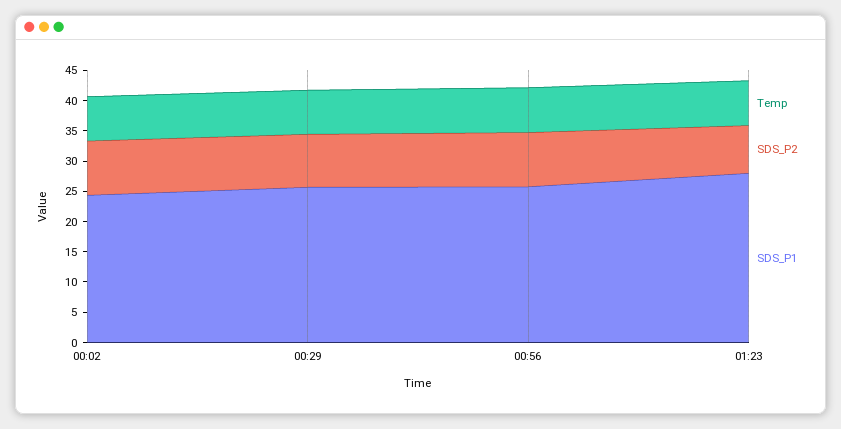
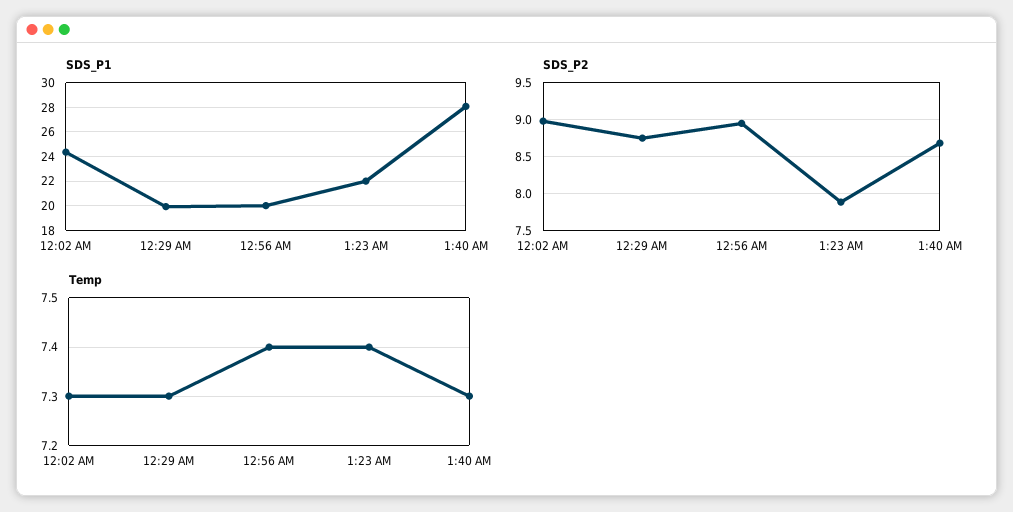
SDS_P1, 00:29: 25 -> 20
SDS_P1, 00:56: 25 -> 20
SDS_P1, 01:23: 27.5 -> 22
SDS_P1, 1:40 AM: none -> 28
SDS_P2, 1:40 AM: none -> 8.7
Temp, 1:40 AM: none -> 7.3

